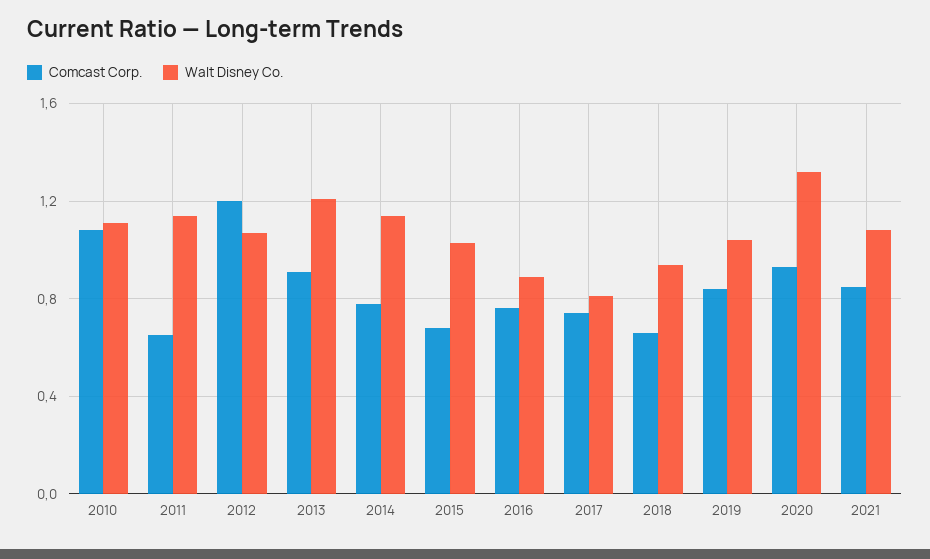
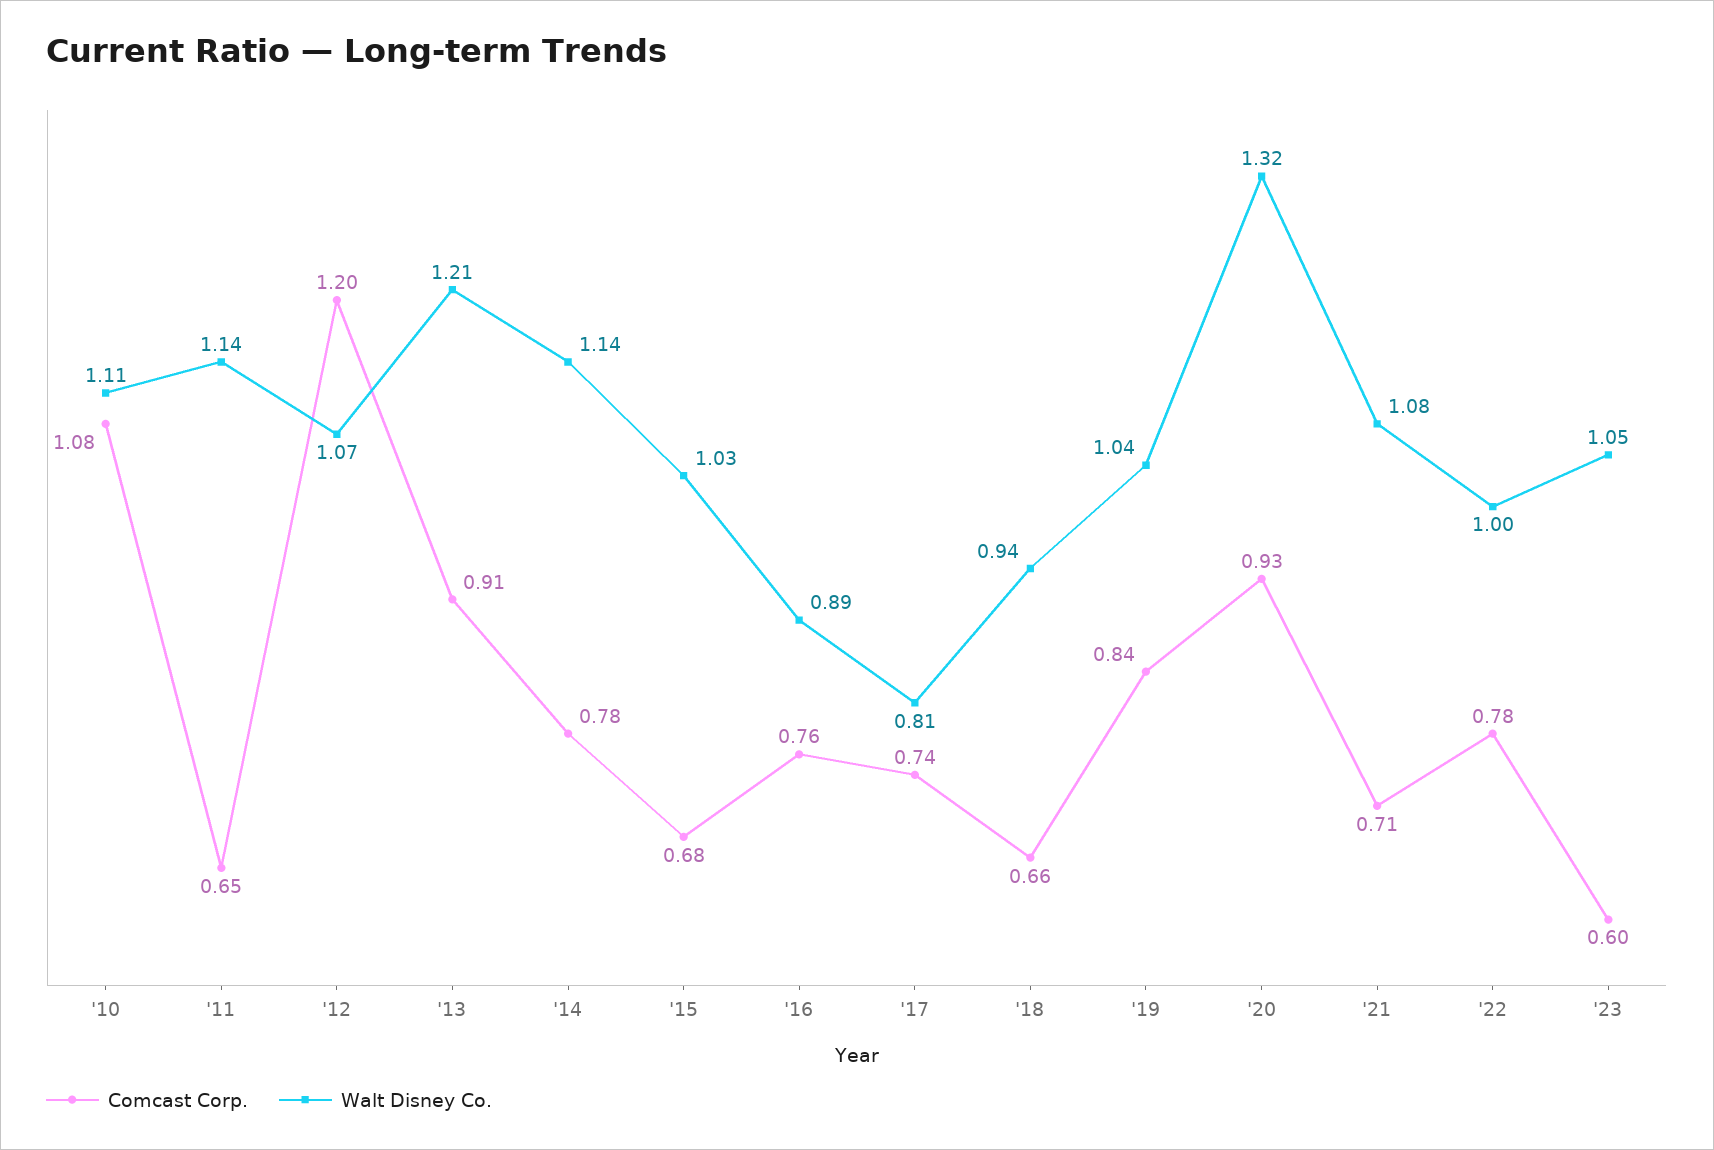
Comcast Corp., 2021: 0.85 -> 0.71
Comcast Corp., '22: none -> 0.78
Walt Disney Co., '22: none -> 1
Comcast Corp., '23: none -> 0.6
Walt Disney Co., '23: none -> 1.05

